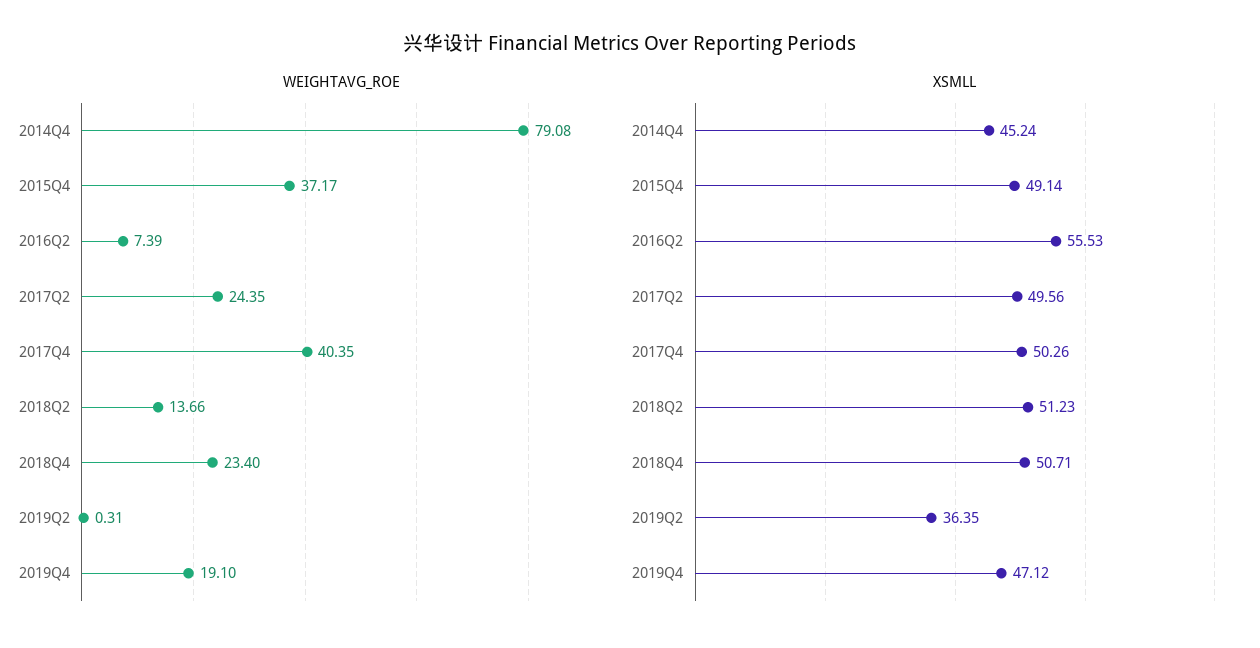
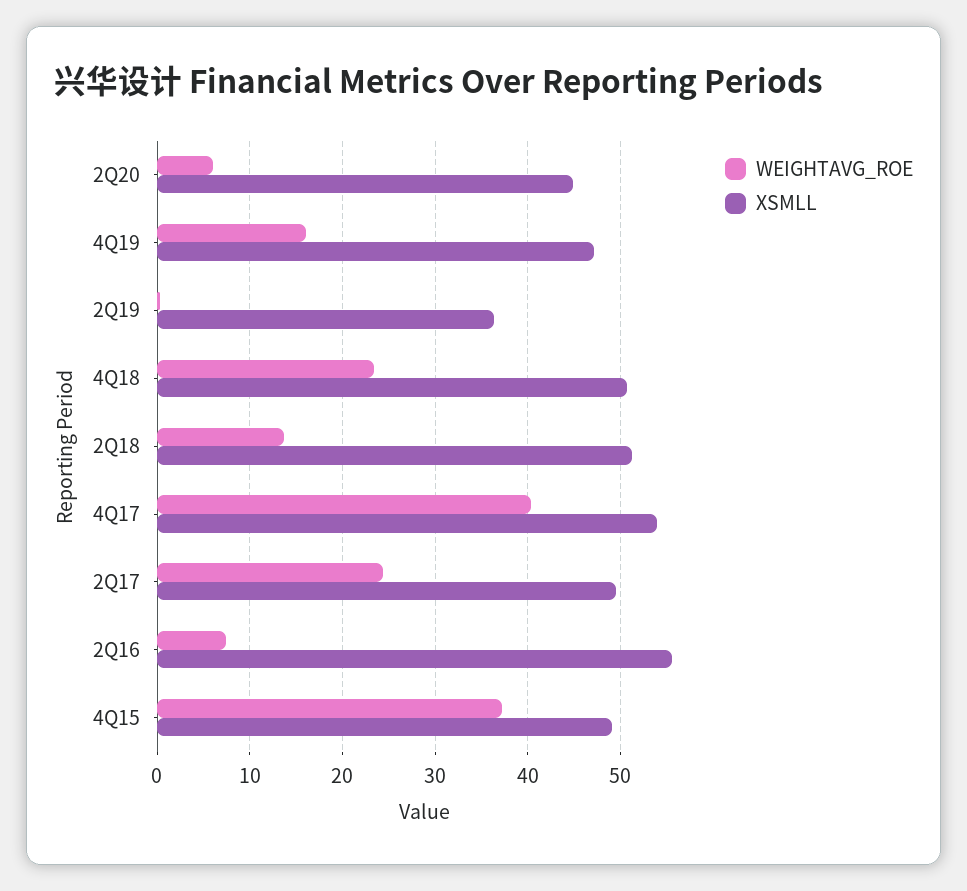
WEIGHTAVG_ROE, 2014Q4: 79.08 -> none
WEIGHTAVG_ROE, 2019Q4: 19.1 -> 16
XSMLL, 2014Q4: 45.24 -> none
XSMLL, 2017Q4: 50.26 -> 54
WEIGHTAVG_ROE, 2Q20: none -> 6
XSMLL, 2Q20: none -> 45

